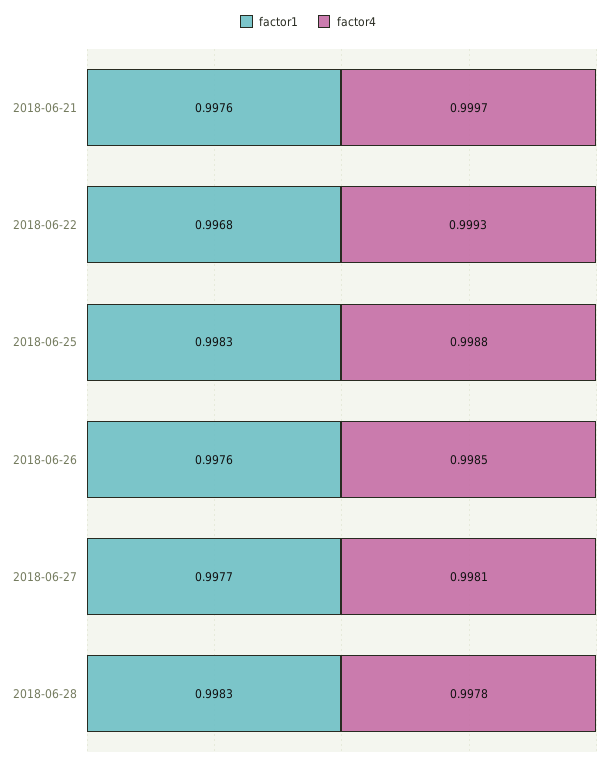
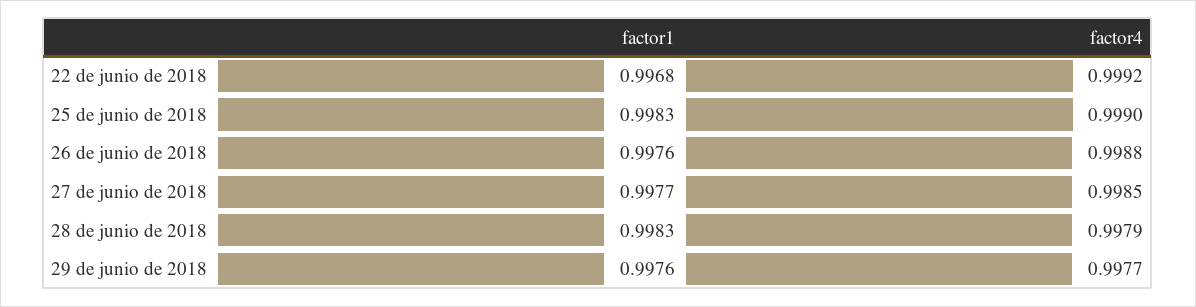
factor1, 2018-06-21: 0.9976 -> none
factor4, 2018-06-21: 0.9997 -> none
factor4, 2018-06-22: 0.9993 -> 0.9992
factor4, 2018-06-25: 0.9988 -> 0.999
factor4, 2018-06-26: 0.9985 -> 0.9988
factor4, 2018-06-27: 0.9981 -> 0.9985
factor4, 2018-06-28: 0.9978 -> 0.9979
factor1, 29 de junio de 2018: none -> 0.9976
factor4, 29 de junio de 2018: none -> 0.9977

